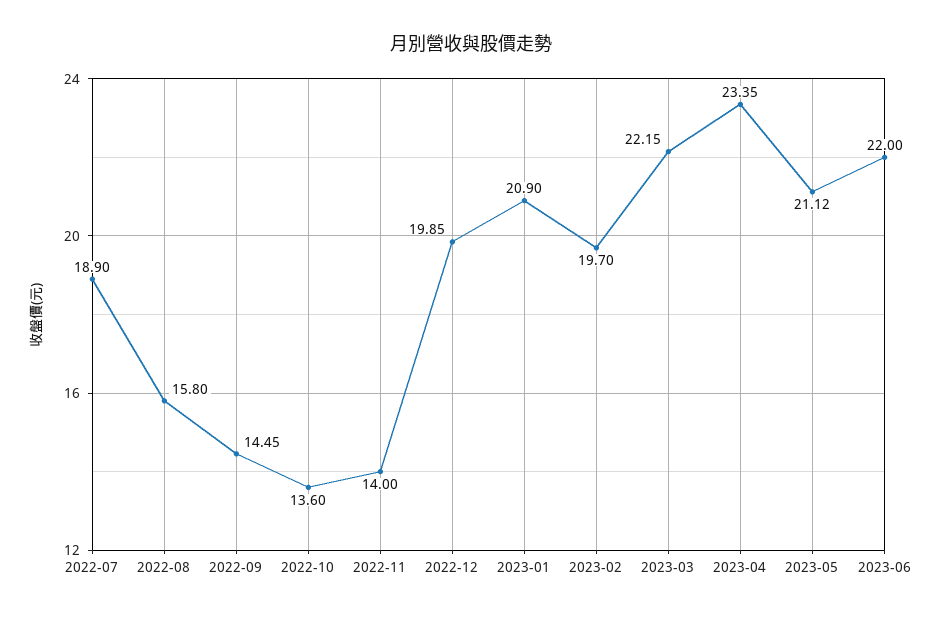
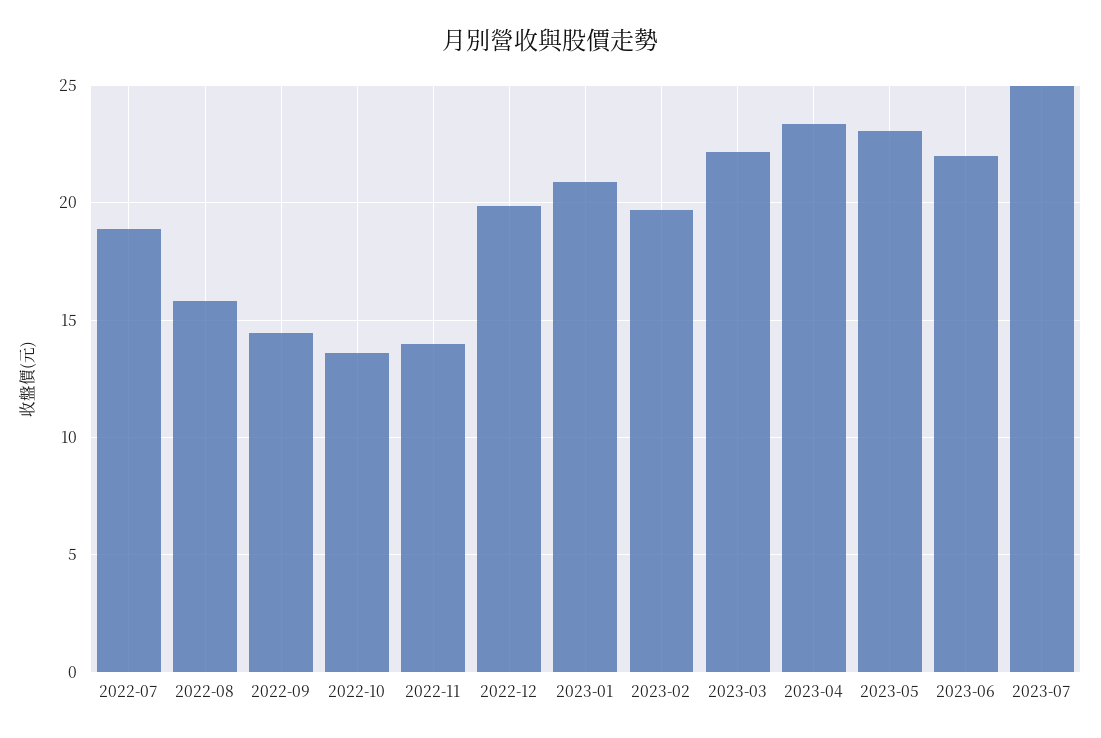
2023-05: 21.12 -> 23
2023-07: none -> 25

